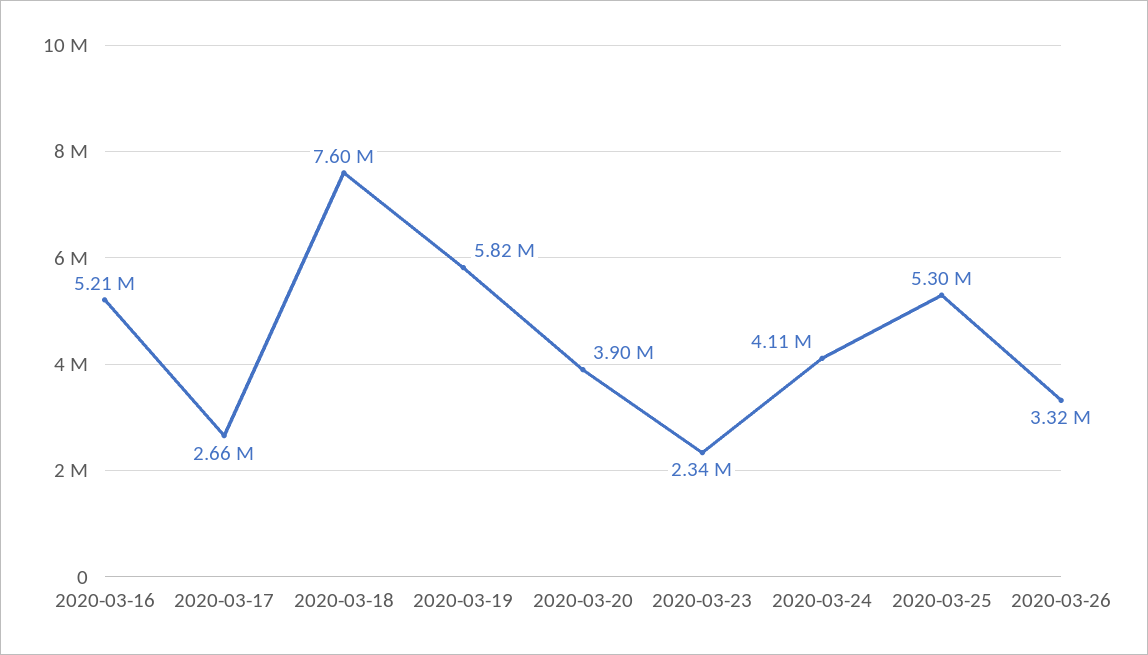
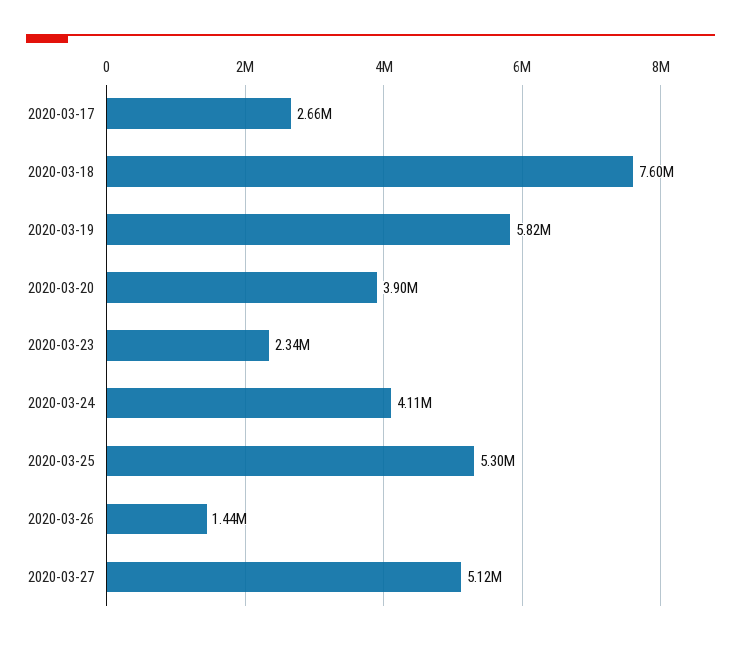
2020-03-16: 5210000 -> none
2020-03-26: 3320000 -> 1440000
2020-03-27: none -> 5120000

